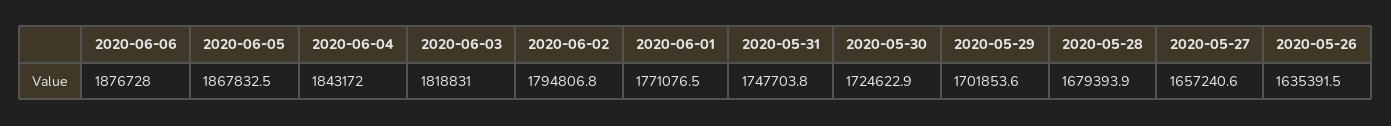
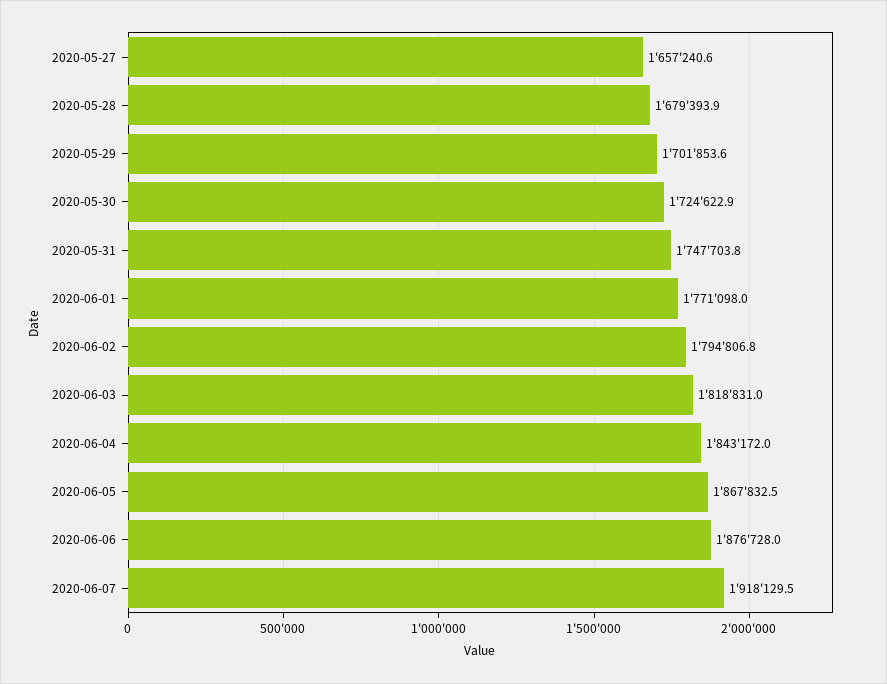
2020-06-01: 1771076.5 -> 1771098
2020-05-26: 1635391.5 -> none
2020-06-07: none -> 1918129.5

